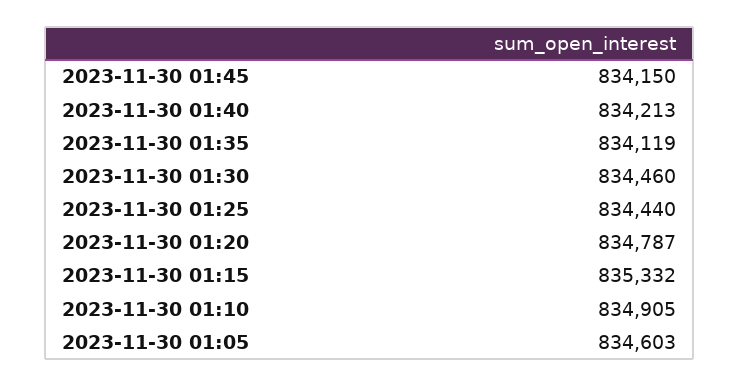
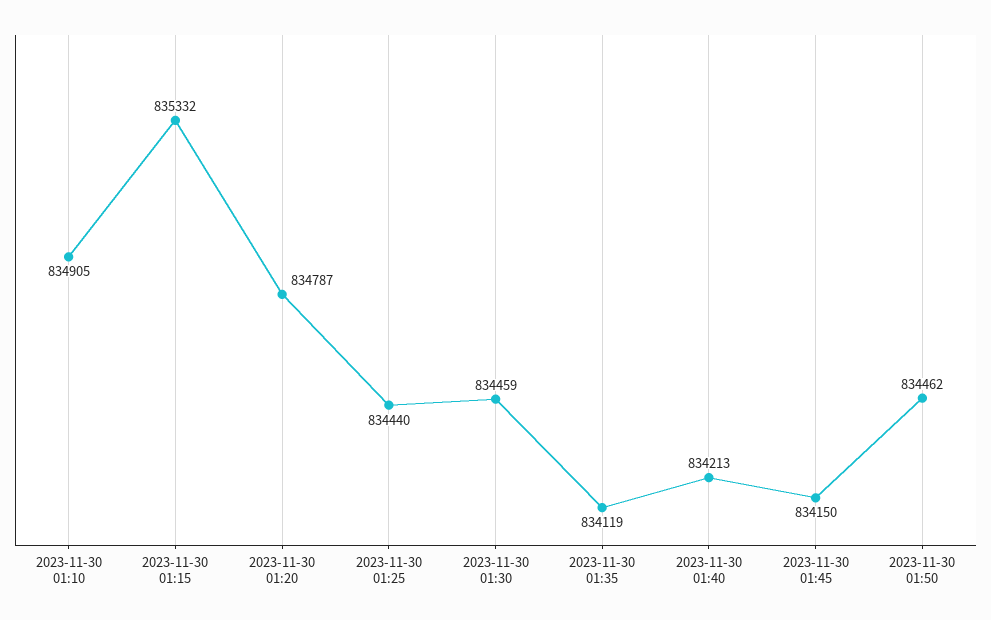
2023-11-30 01:30: 834460 -> 834459
2023-11-30 01:05: 834603 -> none
2023-11-30 01:50: none -> 834462

